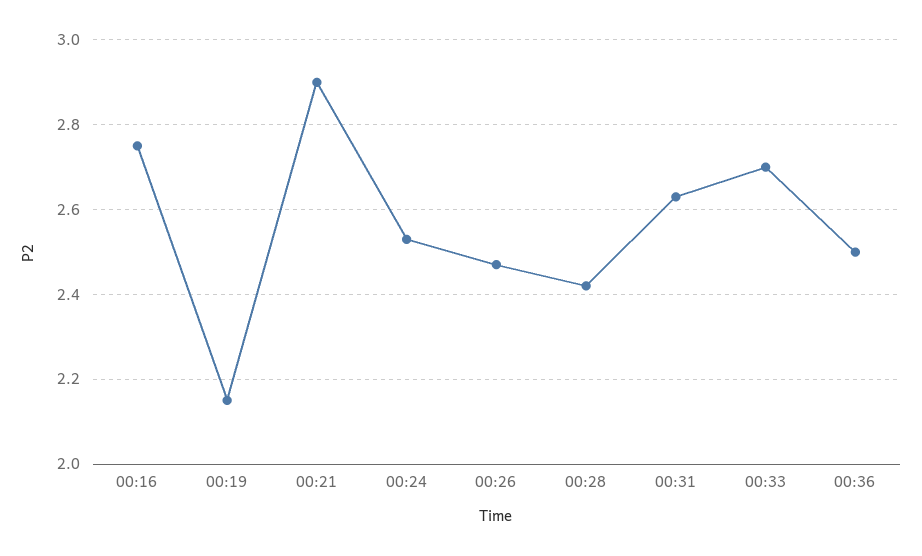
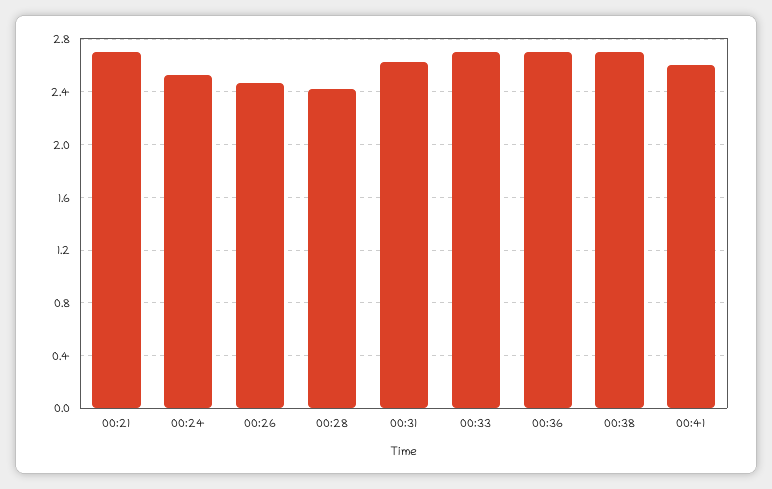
00:16: 2.75 -> none
00:19: 2.15 -> none
00:21: 2.9 -> 2.7
00:36: 2.5 -> 2.7
00:38: none -> 2.7
00:41: none -> 2.6

